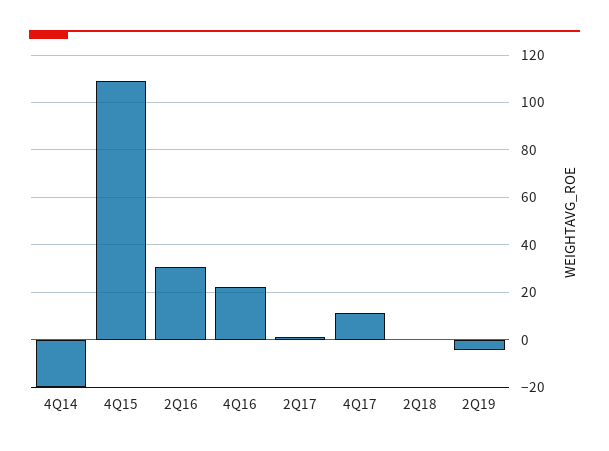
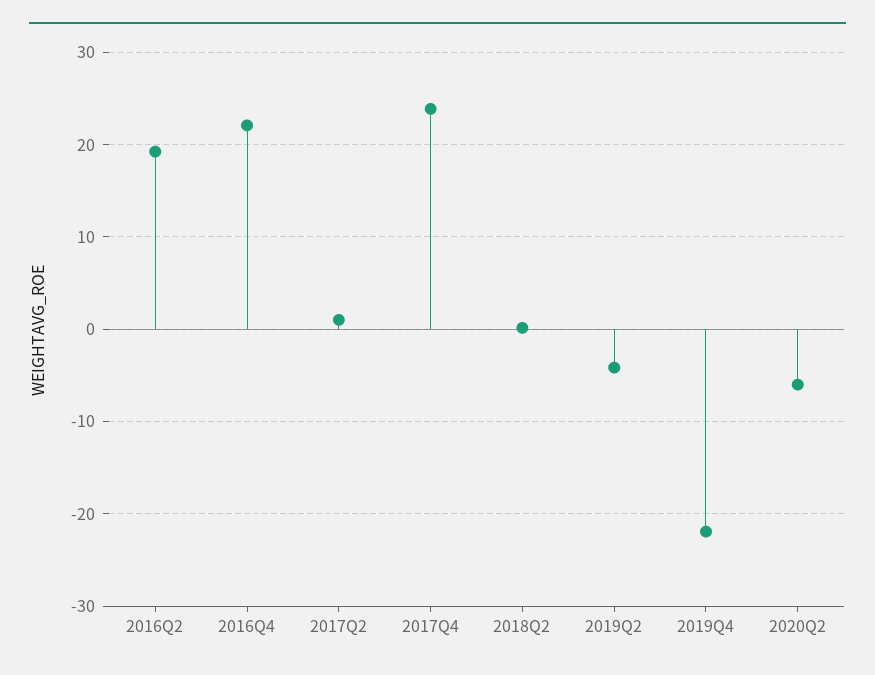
4Q14: -20 -> none
4Q15: 110 -> none
2Q16: 30 -> 19
4Q17: 10 -> 24
2019Q4: none -> -22
2020Q2: none -> -6

